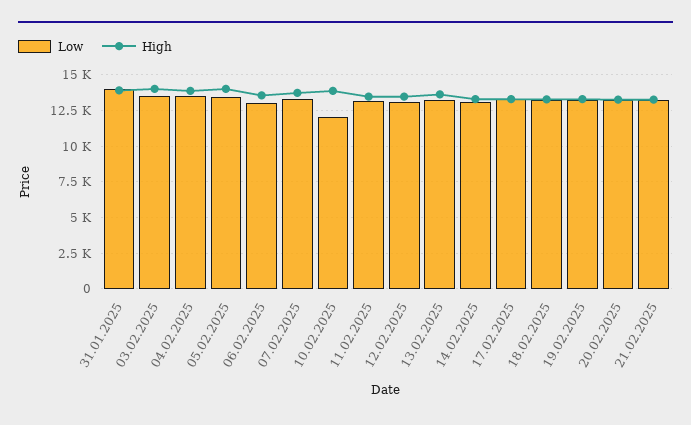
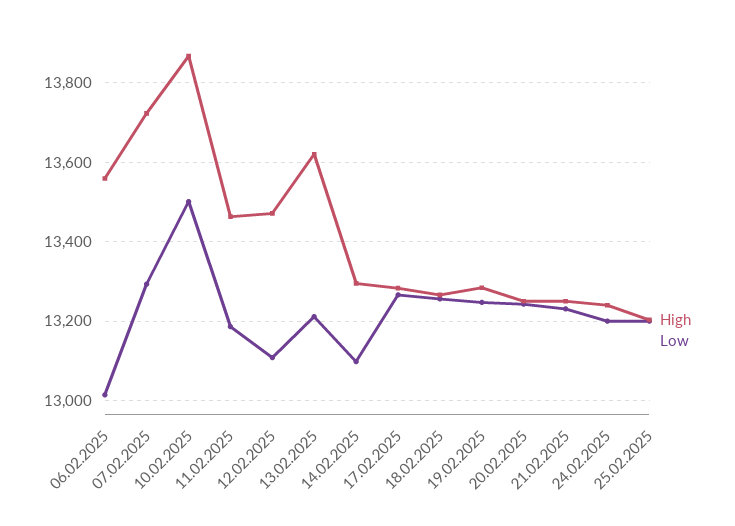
Low, 31.01.2025: 14000 -> none
High, 31.01.2025: 14000 -> none
Low, 03.02.2025: 13500 -> none
High, 03.02.2025: 14000 -> none
Low, 04.02.2025: 13500 -> none
High, 04.02.2025: 14000 -> none
Low, 05.02.2025: 13500 -> none
High, 05.02.2025: 14000 -> none
Low, 10.02.2025: 12000 -> 13500
High, 24.02.2025: none -> 13240
Low, 24.02.2025: none -> 13200
High, 25.02.2025: none -> 13200
Low, 25.02.2025: none -> 13200

